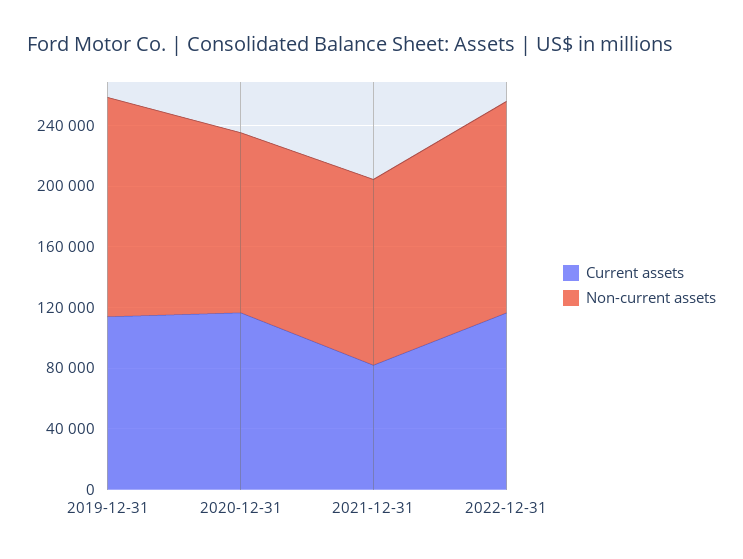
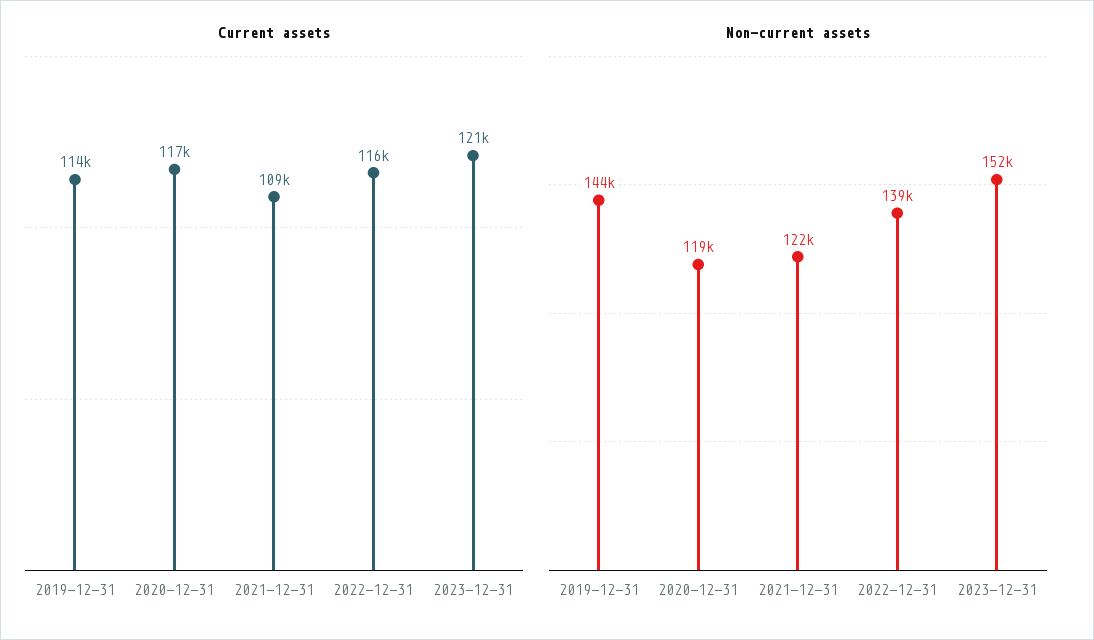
Current assets, 2021-12-31: 80000 -> 109000
Current assets, 2023-12-31: none -> 121000
Non-current assets, 2023-12-31: none -> 152000

